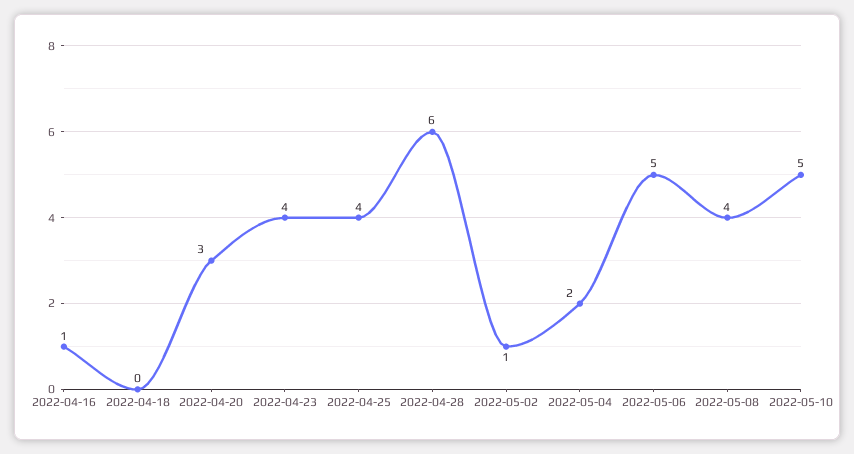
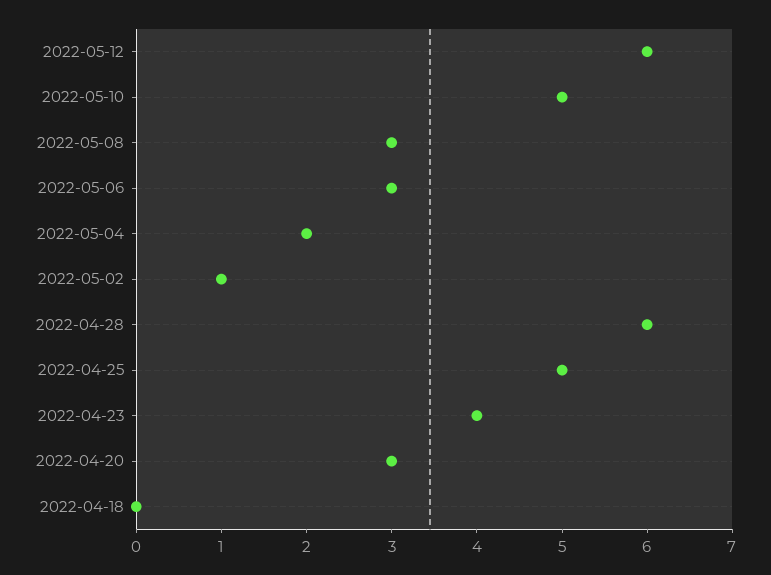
2022-04-16: 1 -> none
2022-04-25: 4 -> 5
2022-05-06: 5 -> 3
2022-05-08: 4 -> 3
2022-05-12: none -> 6

